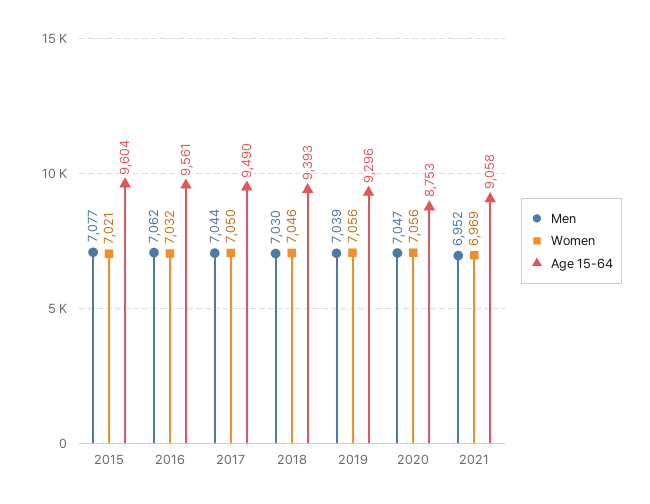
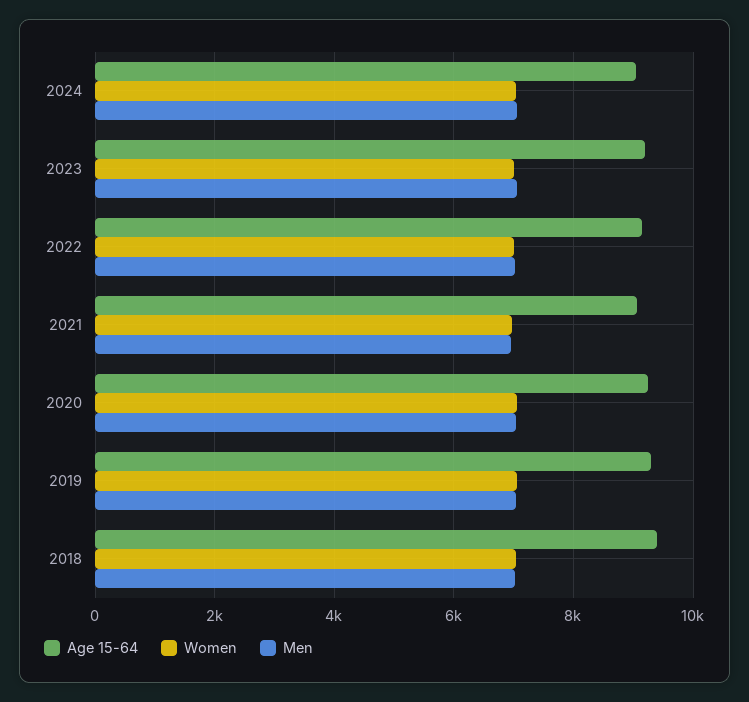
Men, 2015: 7077 -> none
Women, 2015: 7021 -> none
Age 15-64, 2015: 9604 -> none
Men, 2016: 7062 -> none
Women, 2016: 7032 -> none
Age 15-64, 2016: 9561 -> none
Men, 2017: 7044 -> none
Women, 2017: 7050 -> none
Age 15-64, 2017: 9490 -> none
Age 15-64, 2020: 8753 -> 9200
Age 15-64, 2024: none -> 9000
Women, 2024: none -> 7000
Men, 2024: none -> 7000
Age 15-64, 2023: none -> 9200
Women, 2023: none -> 7000
Men, 2023: none -> 7000
Age 15-64, 2022: none -> 9200
Women, 2022: none -> 7000
Men, 2022: none -> 7000

